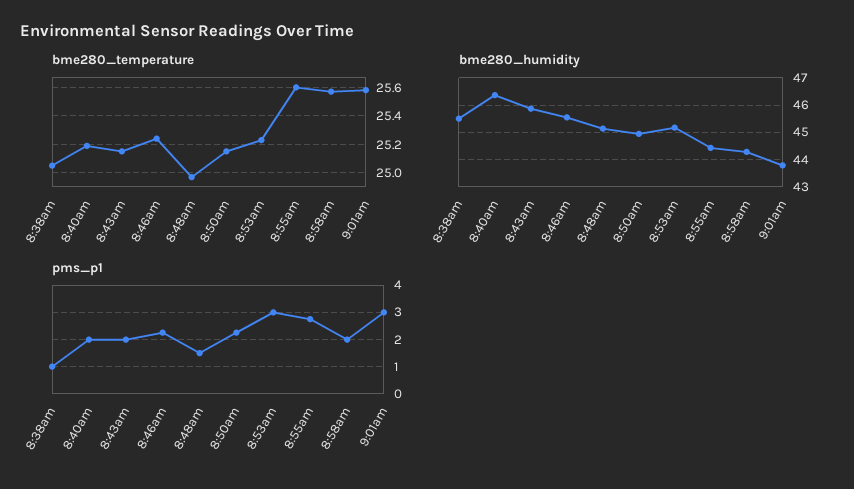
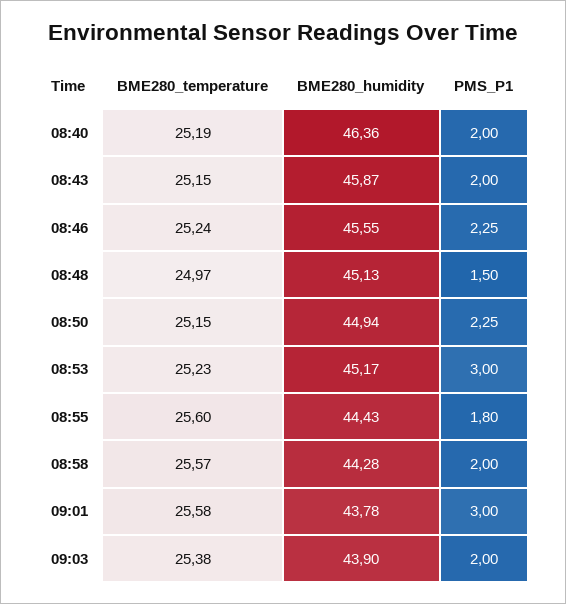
bme280_temperature, 8:38am: 25.05 -> none
bme280_humidity, 8:38am: 45.5 -> none
pms_p1, 8:38am: 1 -> none
pms_p1, 8:55am: 2.75 -> 1.8
bme280_temperature, 09:03: none -> 25.38
bme280_humidity, 09:03: none -> 43.9
pms_p1, 09:03: none -> 2

